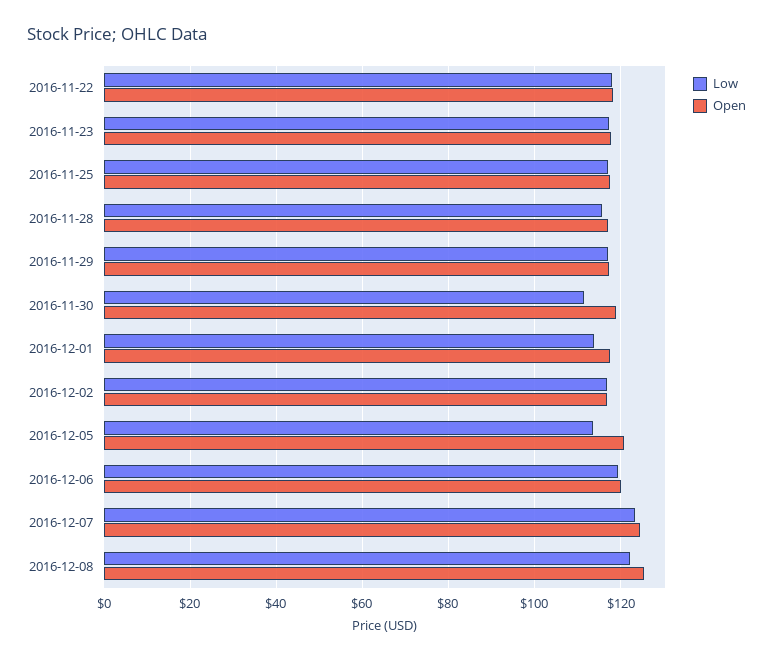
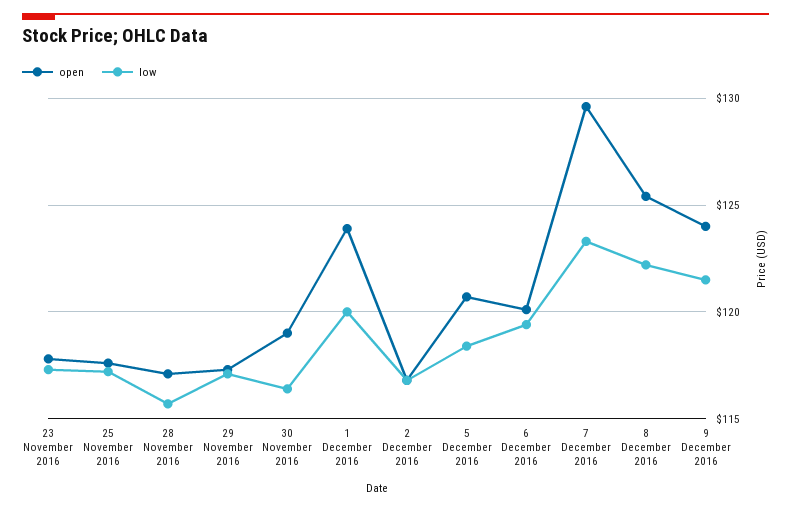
Low, 2016-11-22: 118 -> none
Open, 2016-11-22: 118 -> none
Low, 2016-11-30: 112 -> 116.5
Low, 2016-12-01: 114 -> 120
Open, 2016-12-01: 118 -> 124
Low, 2016-12-05: 114 -> 118.5
Open, 2016-12-07: 124 -> 129.5
Open, 9 December 2016: none -> 124
Low, 9 December 2016: none -> 121.5

